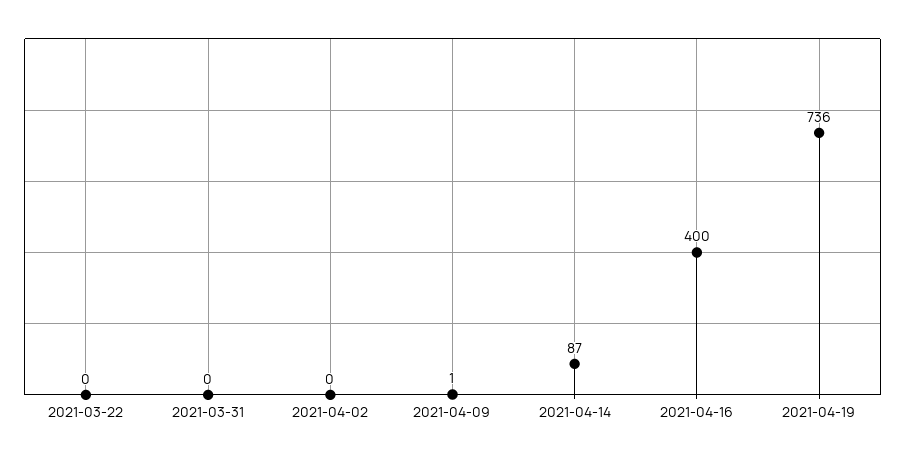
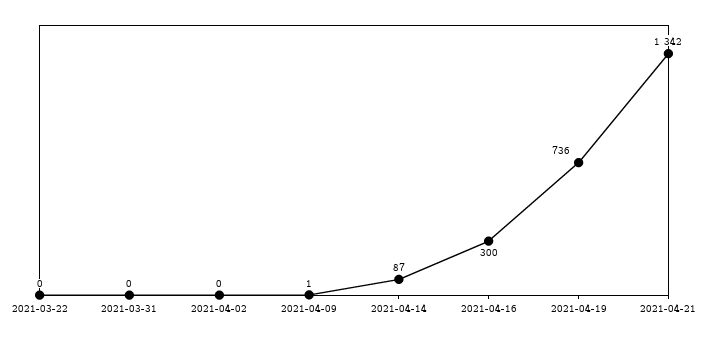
2021-04-16: 400 -> 300
2021-04-21: none -> 1342

